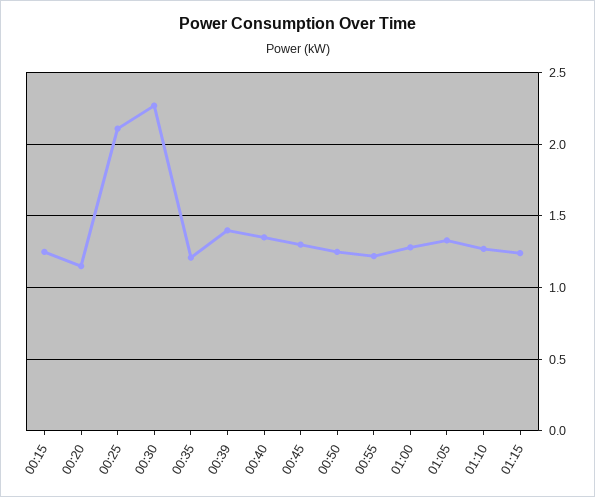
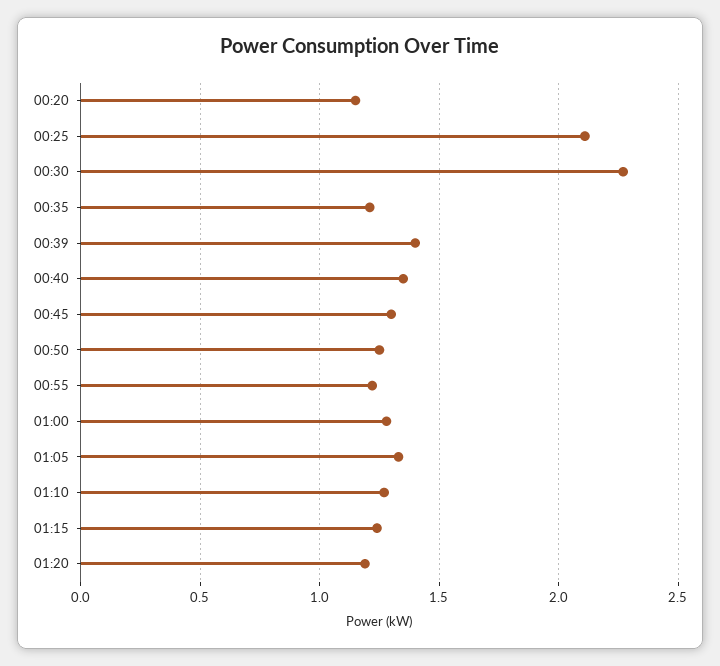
00:15: 1.25 -> none
01:20: none -> 1.2

